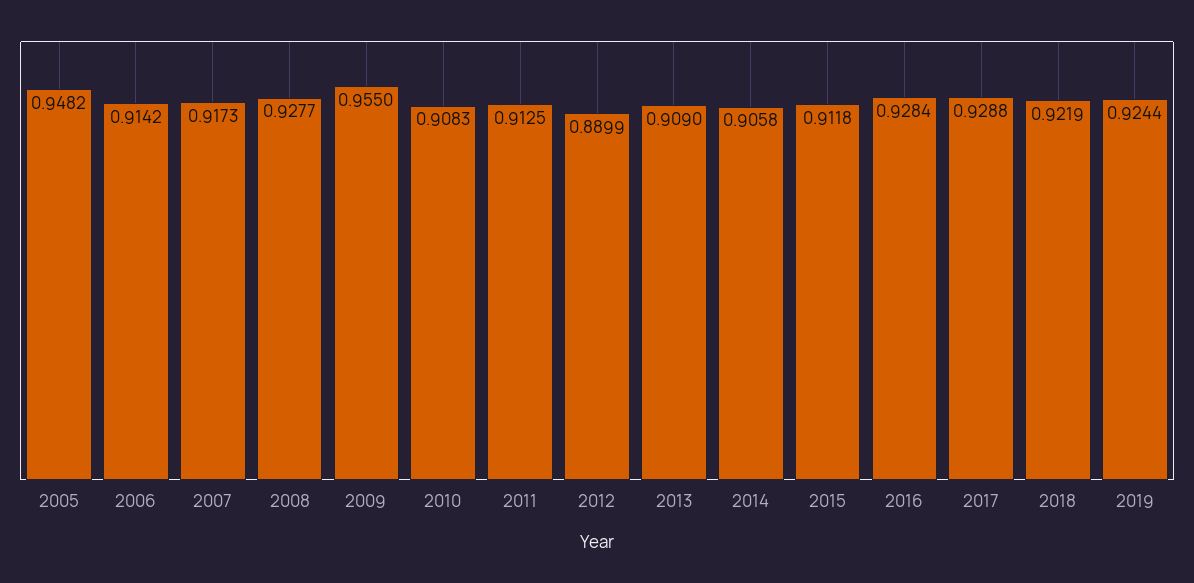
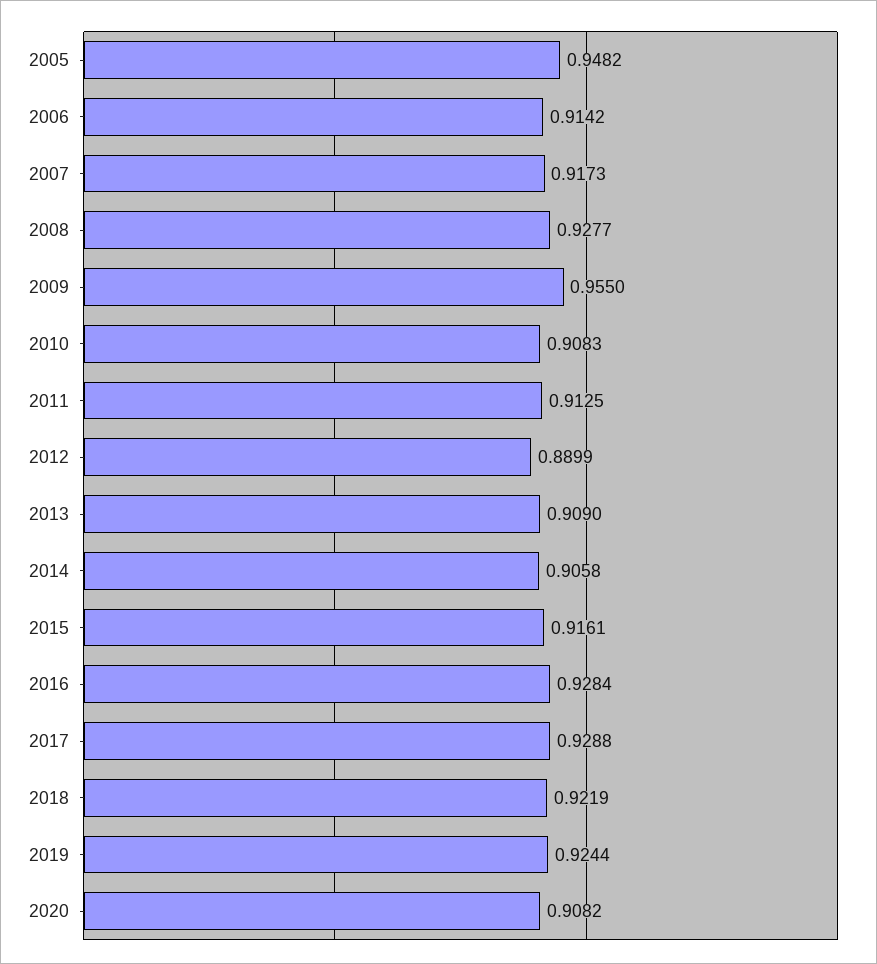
2015: 0.9118 -> 0.9161
2020: none -> 0.9082

